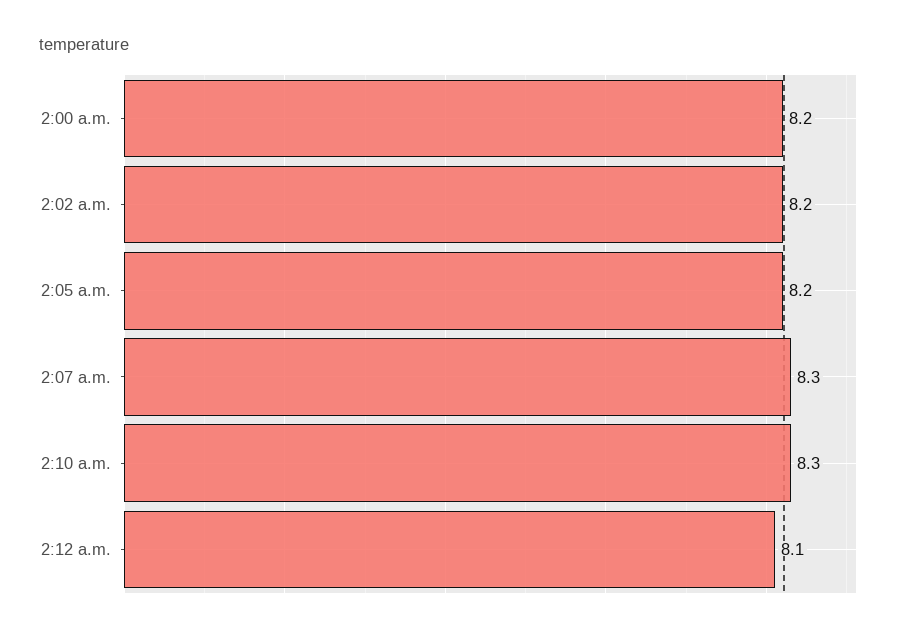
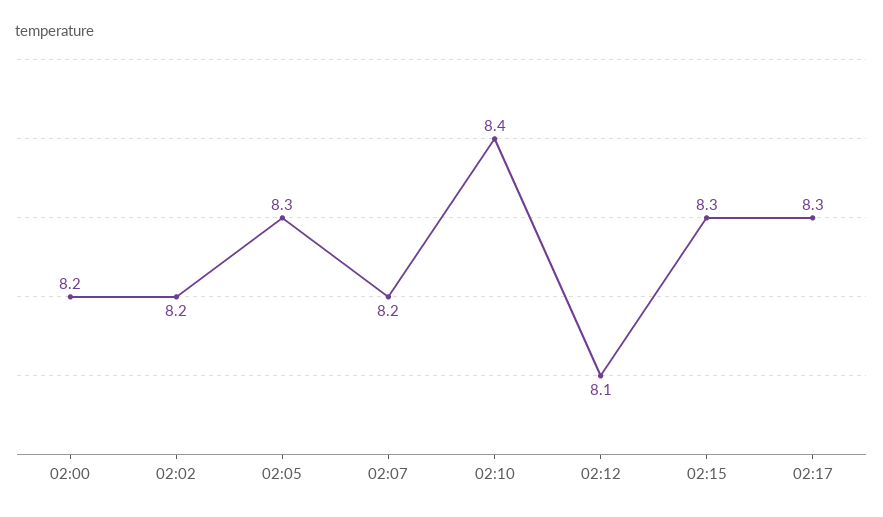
2:05 a.m.: 8.2 -> 8.3
2:07 a.m.: 8.3 -> 8.2
2:10 a.m.: 8.3 -> 8.4
02:15: none -> 8.3
02:17: none -> 8.3

